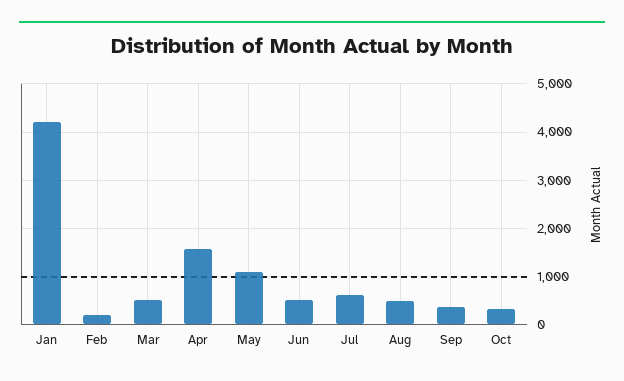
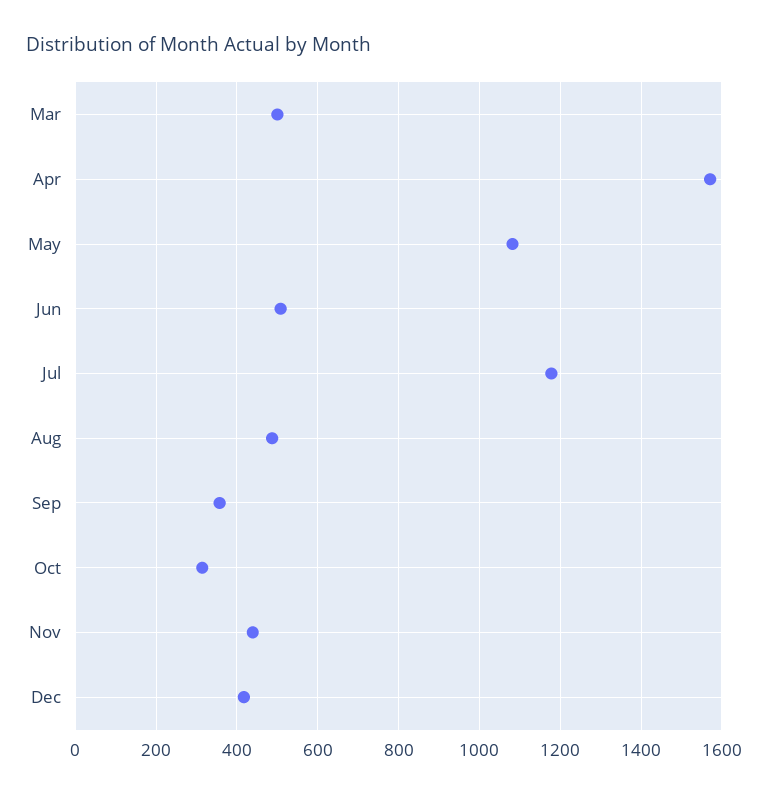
Jan: 4200 -> none
Feb: 200 -> none
Jul: 600 -> 1180
Nov: none -> 440
Dec: none -> 420

